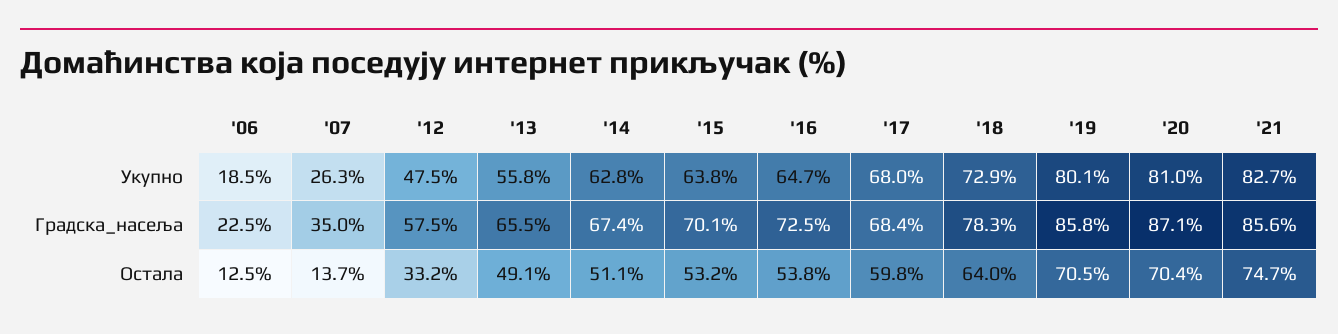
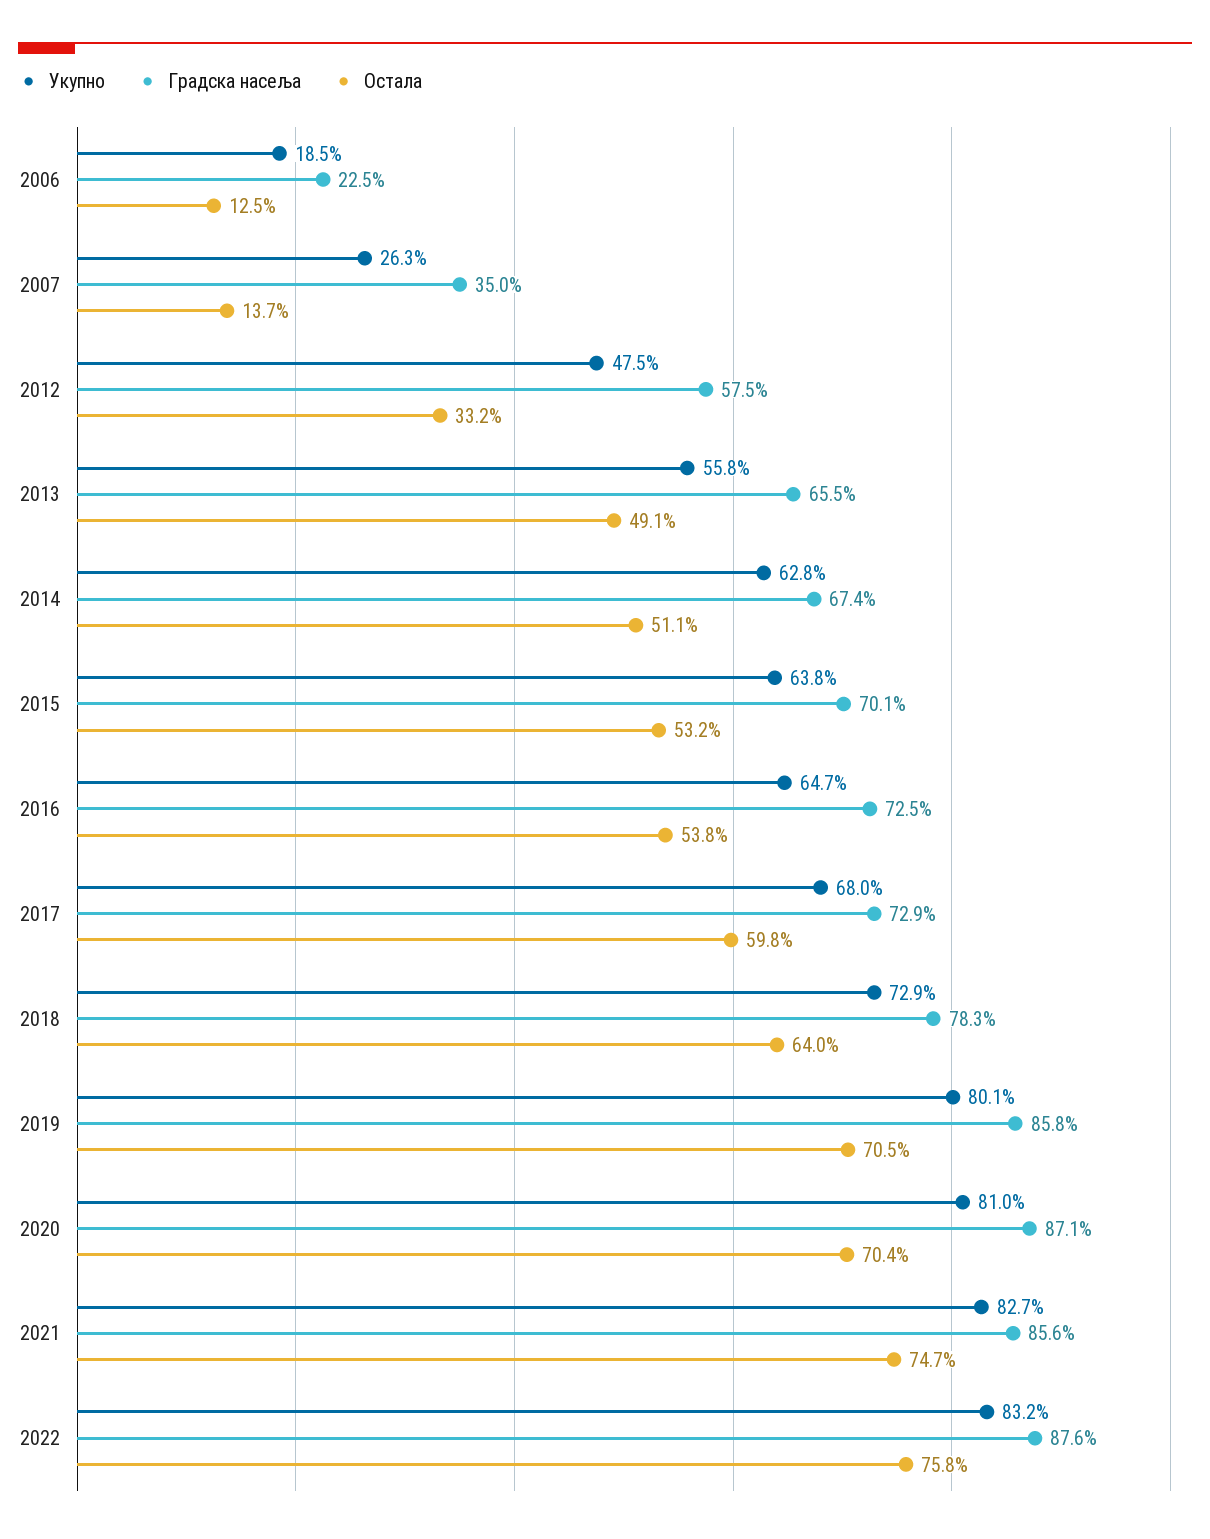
Градска_насеља, '17: 68.4 -> 72.9
Укупно, 2022: none -> 83.2
Градска_насеља, 2022: none -> 87.6
Остала, 2022: none -> 75.8

